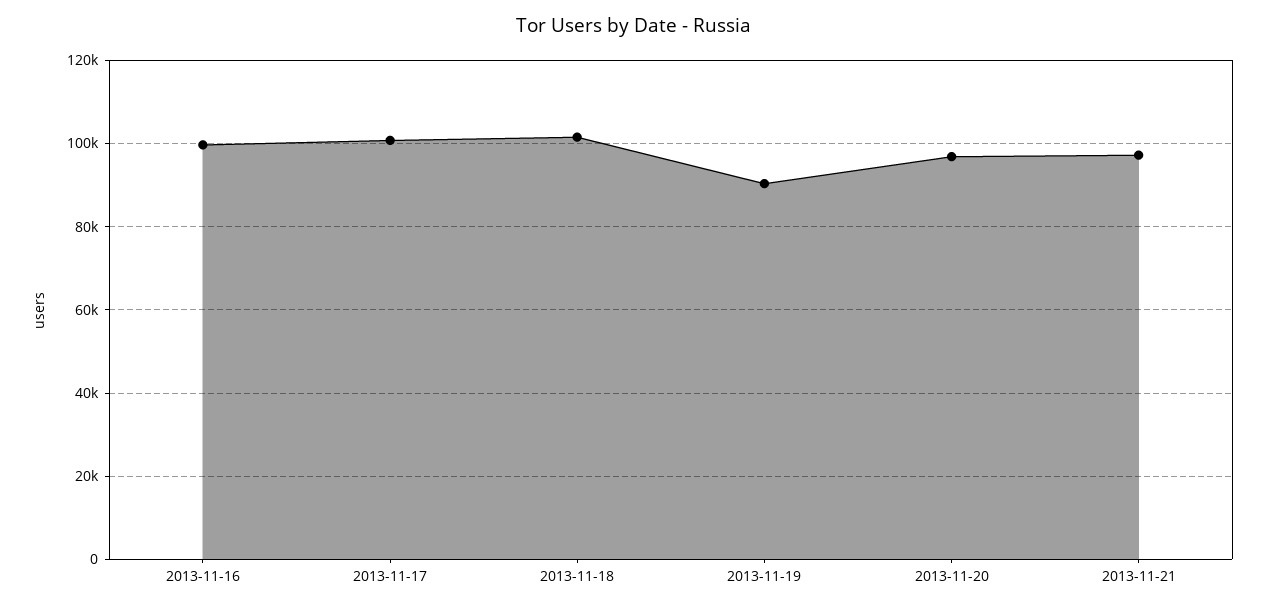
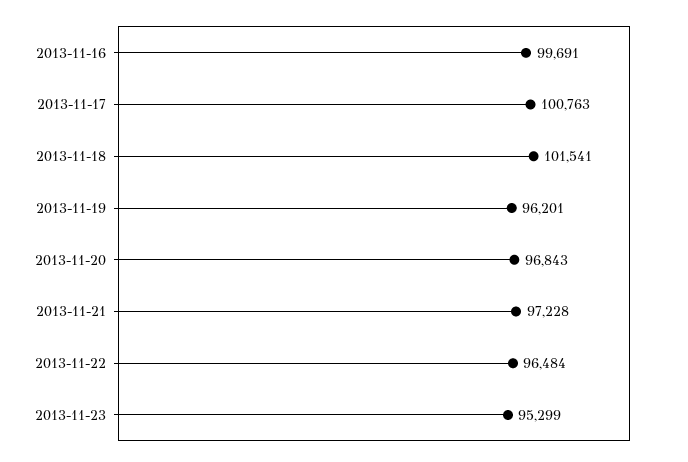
2013-11-19: 90000 -> 96201
2013-11-22: none -> 96484
2013-11-23: none -> 95299

